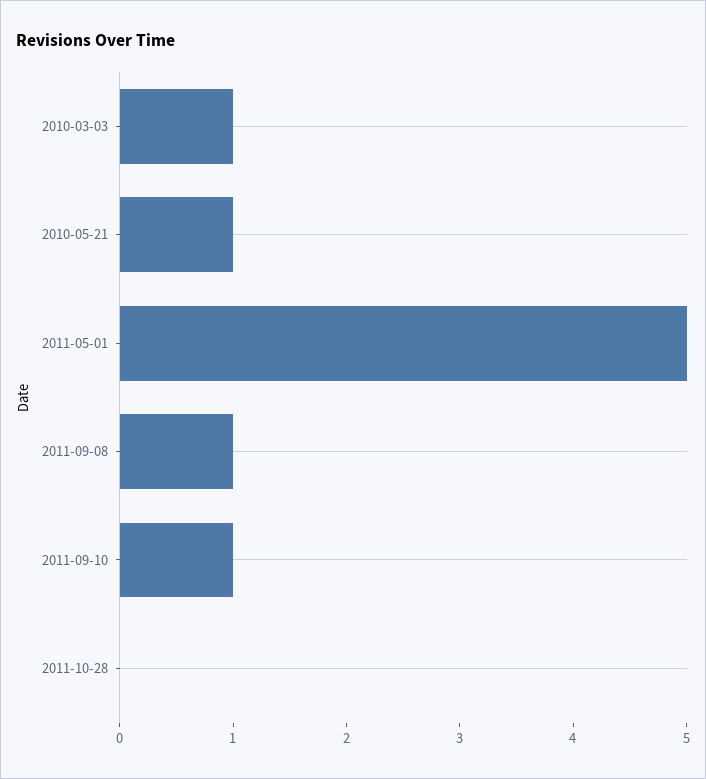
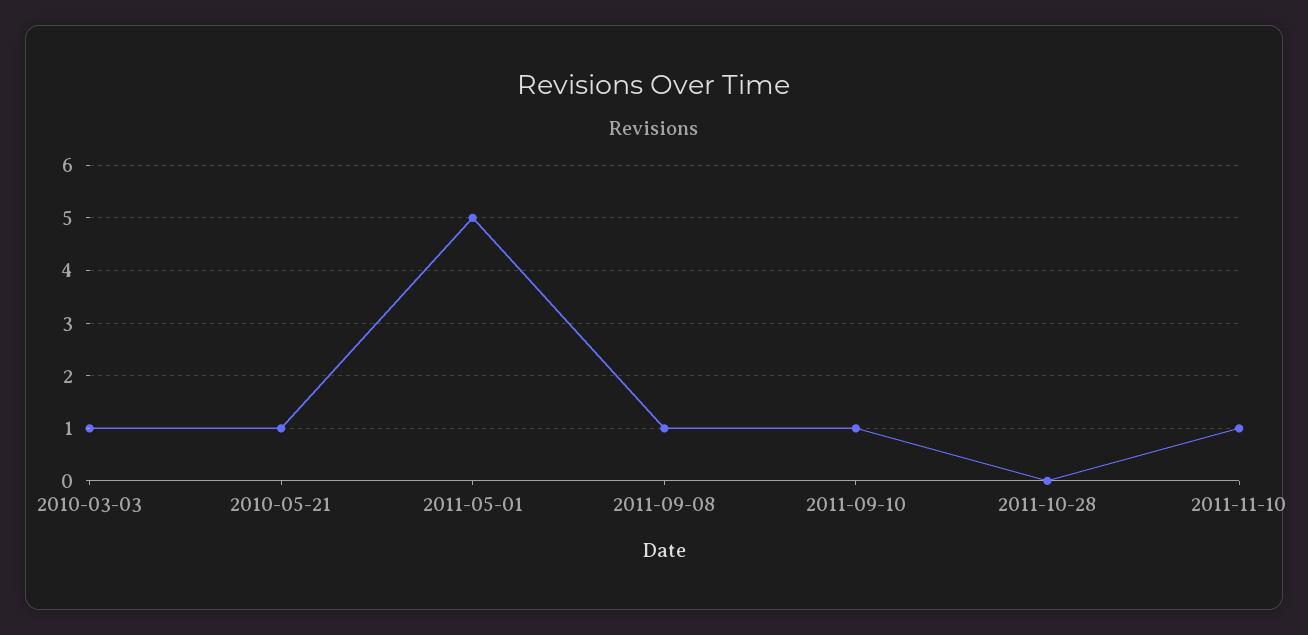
2011-11-10: none -> 1

